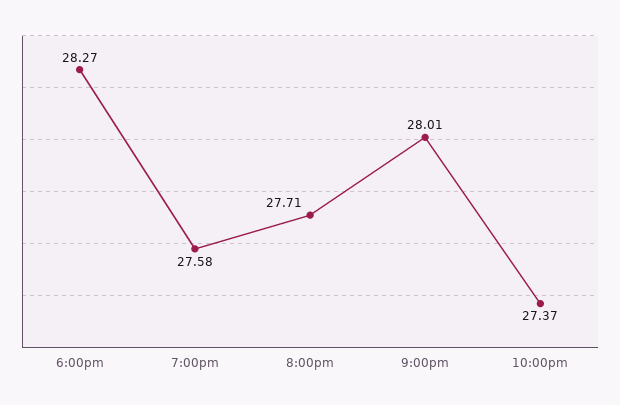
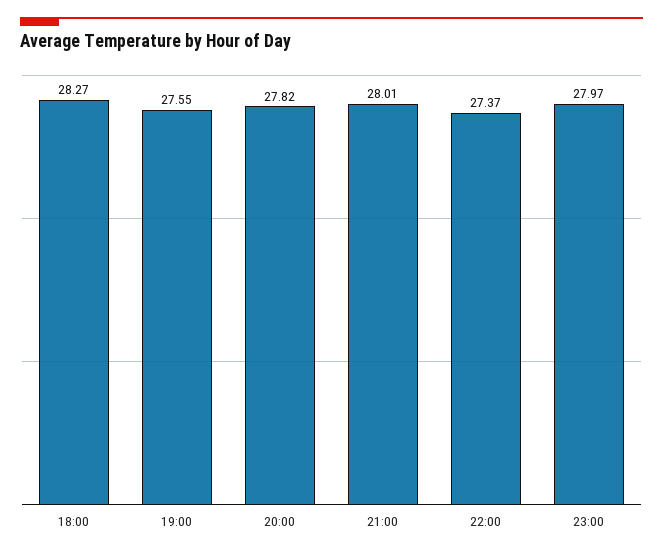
7:00pm: 27.58 -> 27.55
8:00pm: 27.71 -> 27.82
23:00: none -> 27.97

